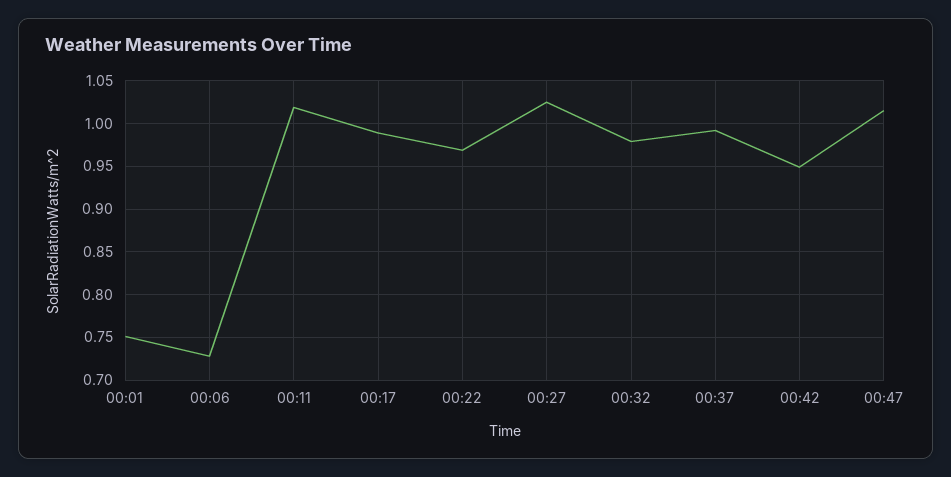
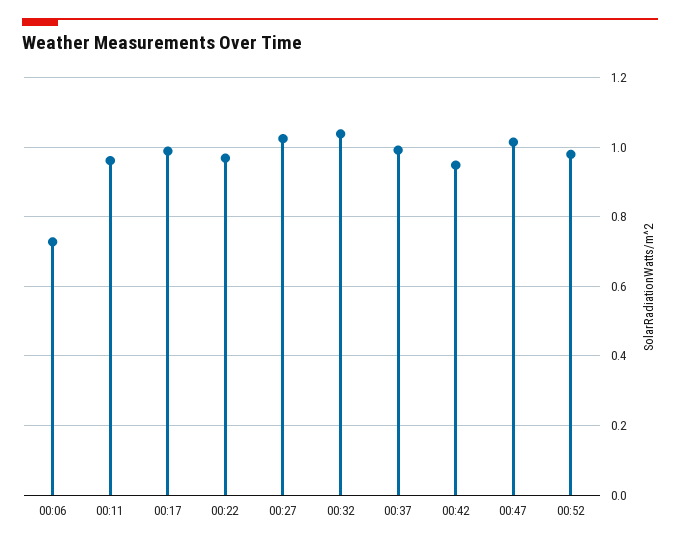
00:01: 0.75 -> none
00:11: 1.02 -> 0.96
00:32: 0.98 -> 1.04
00:52: none -> 0.98

